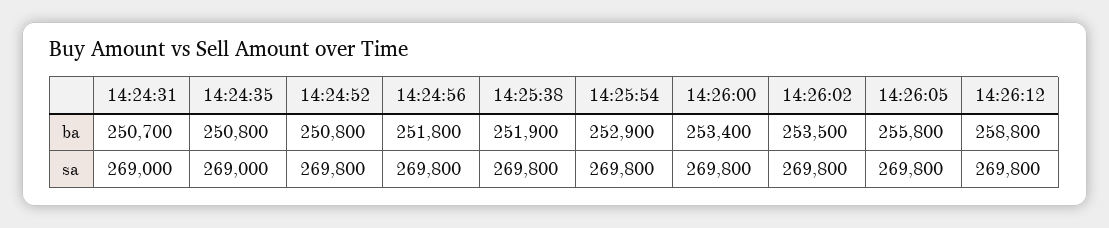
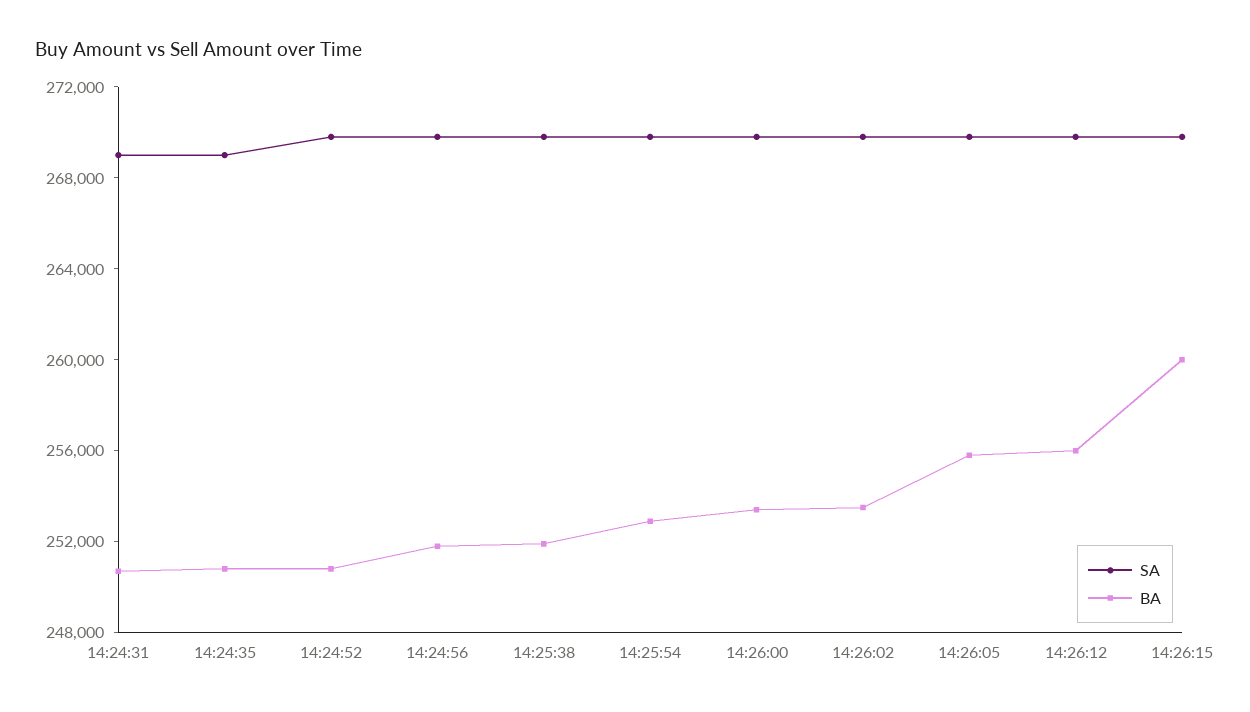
ba, 14:26:12: 258800 -> 256000
sa, 14:26:15: none -> 270000
ba, 14:26:15: none -> 260000

